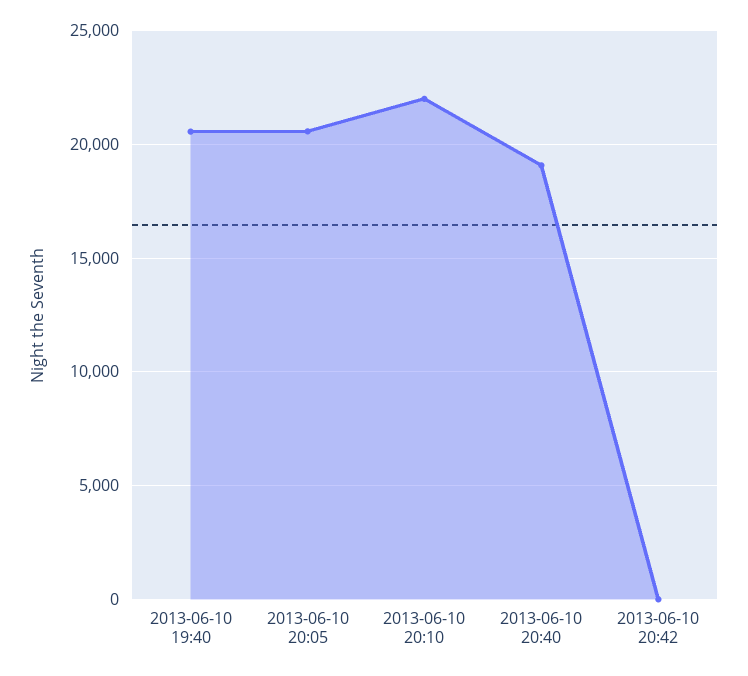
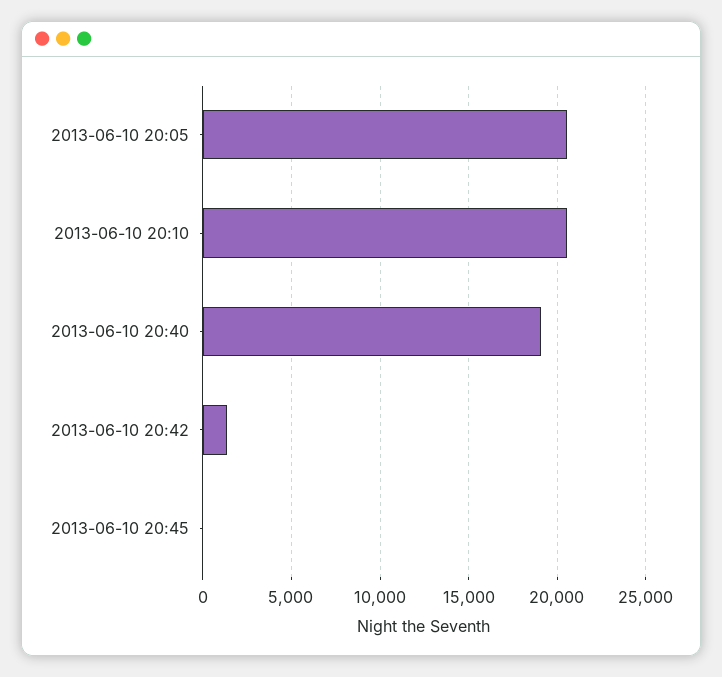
2013-06-10 19:40: 20500 -> none
2013-06-10 20:10: 22000 -> 20500
2013-06-10 20:42: 0 -> 1500
2013-06-10 20:45: none -> 0

